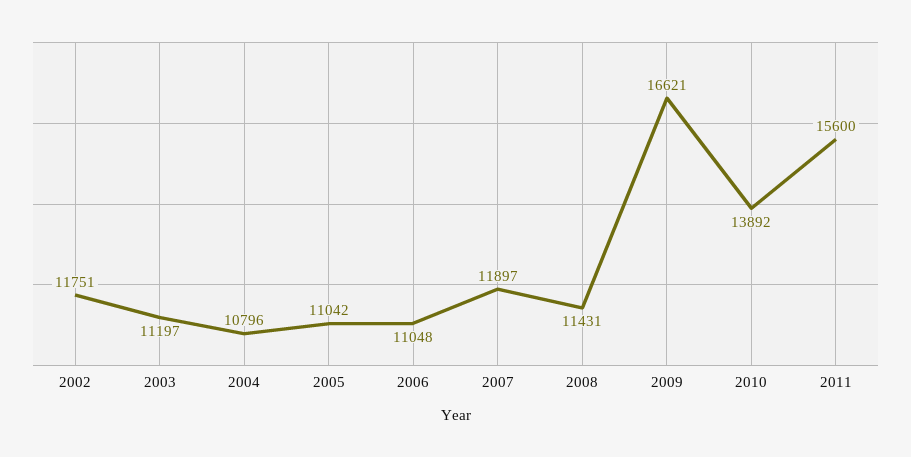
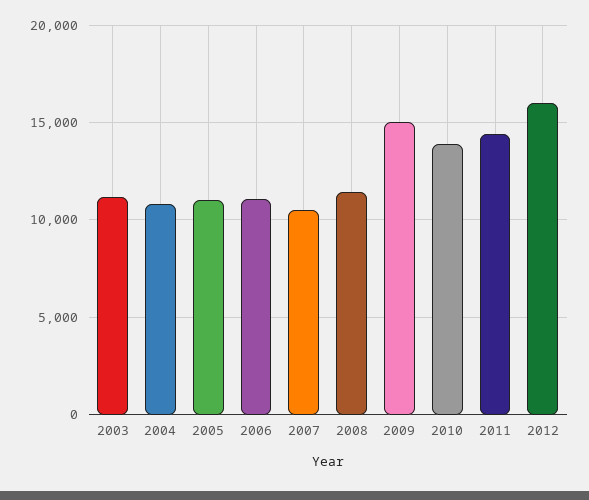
2002: 11751 -> none
2007: 11897 -> 10500
2009: 16621 -> 15000
2011: 15600 -> 14500
2012: none -> 16000

